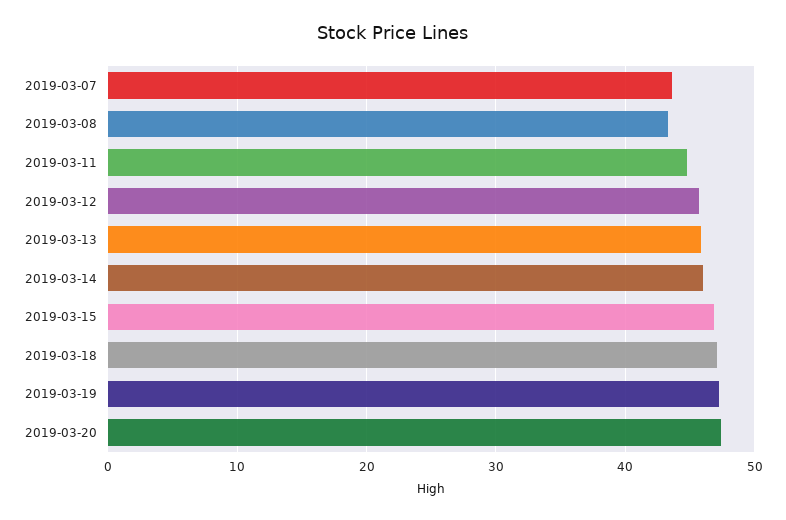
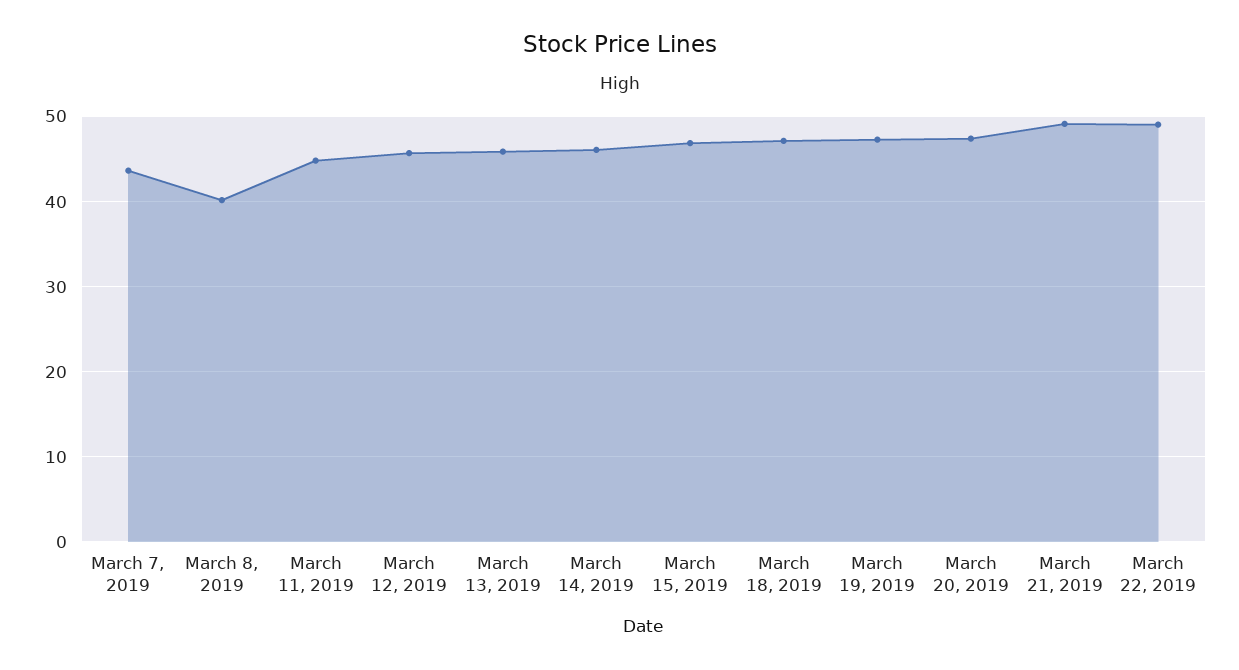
2019-03-08: 43 -> 40
March 21, 2019: none -> 49
March 22, 2019: none -> 49

